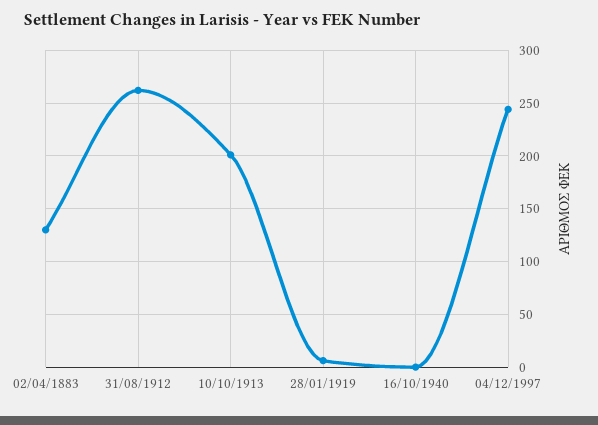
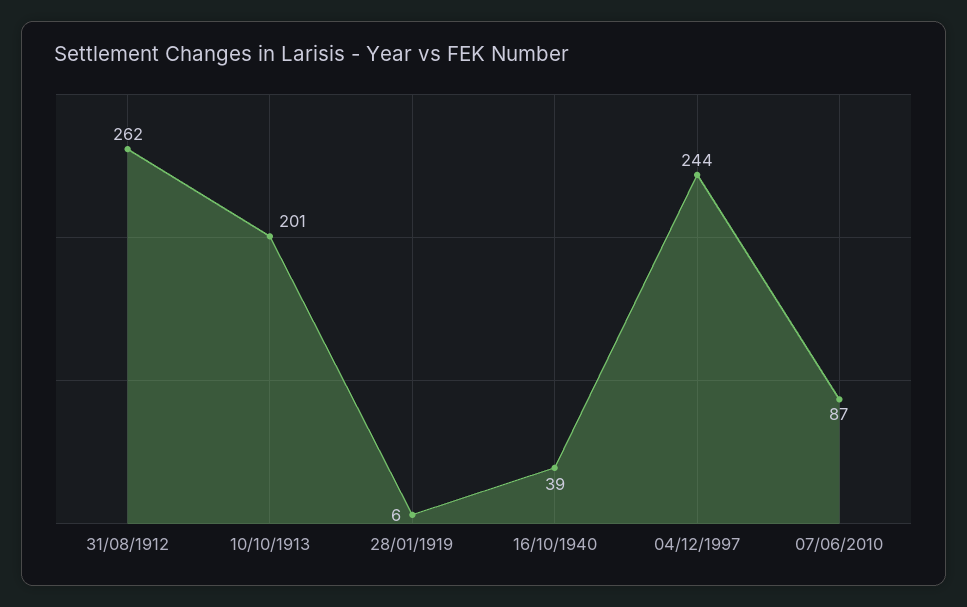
02/04/1883: 130 -> none
16/10/1940: 0 -> 39
07/06/2010: none -> 87

